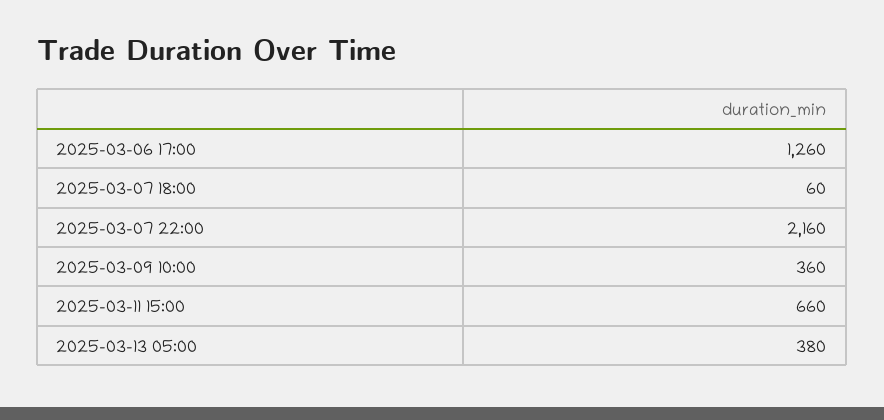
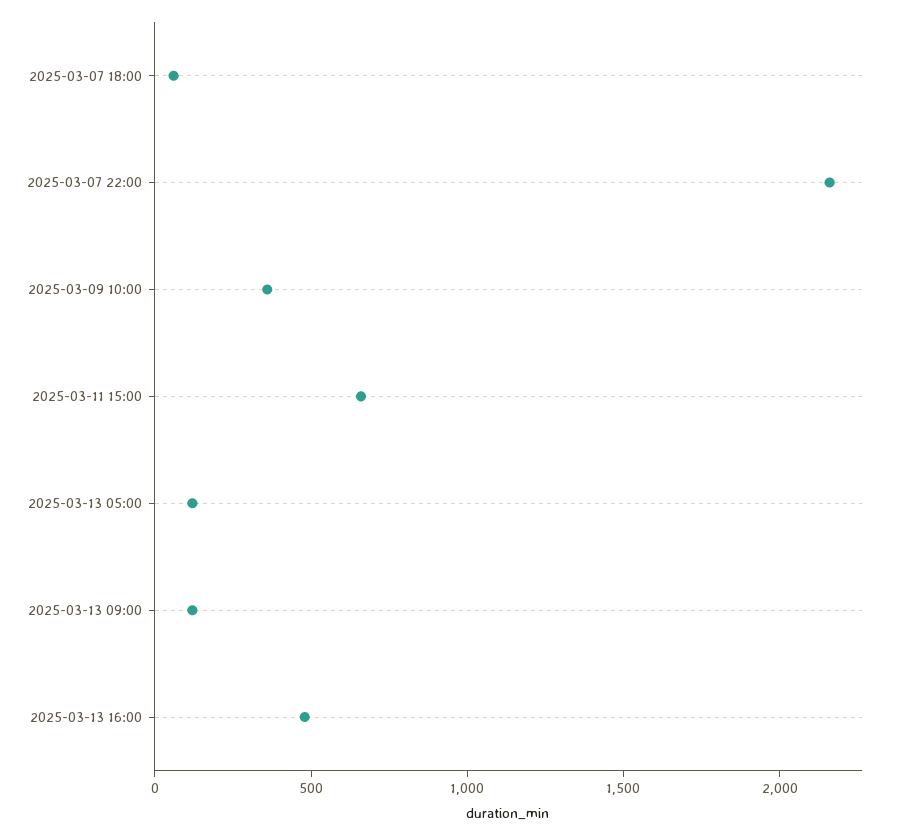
2025-03-06 17:00: 1260 -> none
2025-03-13 05:00: 380 -> 100
2025-03-13 09:00: none -> 100
2025-03-13 16:00: none -> 500

